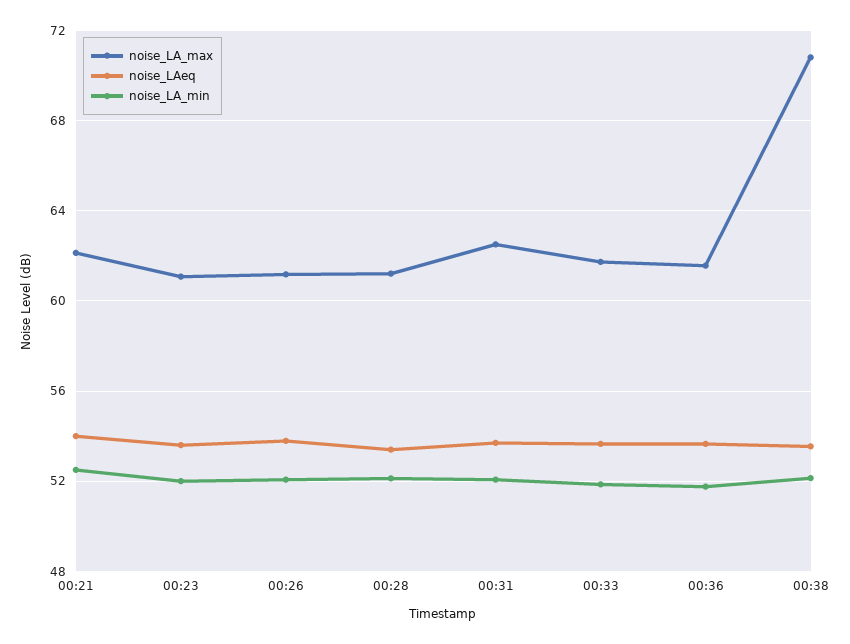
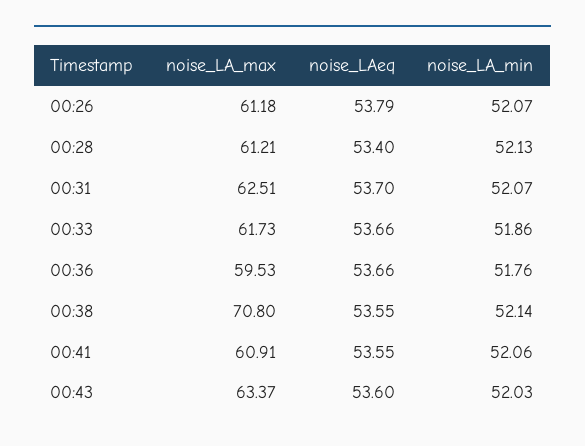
noise_LA_max, 00:21: 62 -> none
noise_LAeq, 00:21: 54 -> none
noise_LA_min, 00:21: 52.5 -> none
noise_LA_max, 00:23: 61 -> none
noise_LAeq, 00:23: 53.5 -> none
noise_LA_min, 00:23: 52 -> none
noise_LA_max, 00:36: 61.5 -> 59.53
noise_LA_max, 00:41: none -> 60.91
noise_LAeq, 00:41: none -> 53.55
noise_LA_min, 00:41: none -> 52.06
noise_LA_max, 00:43: none -> 63.37
noise_LAeq, 00:43: none -> 53.6
noise_LA_min, 00:43: none -> 52.03

